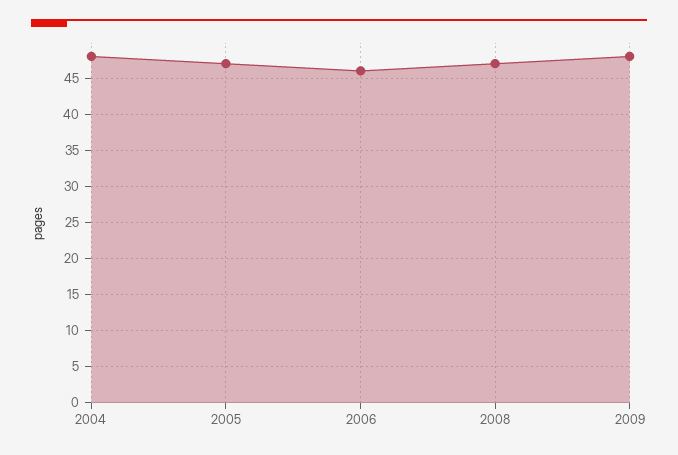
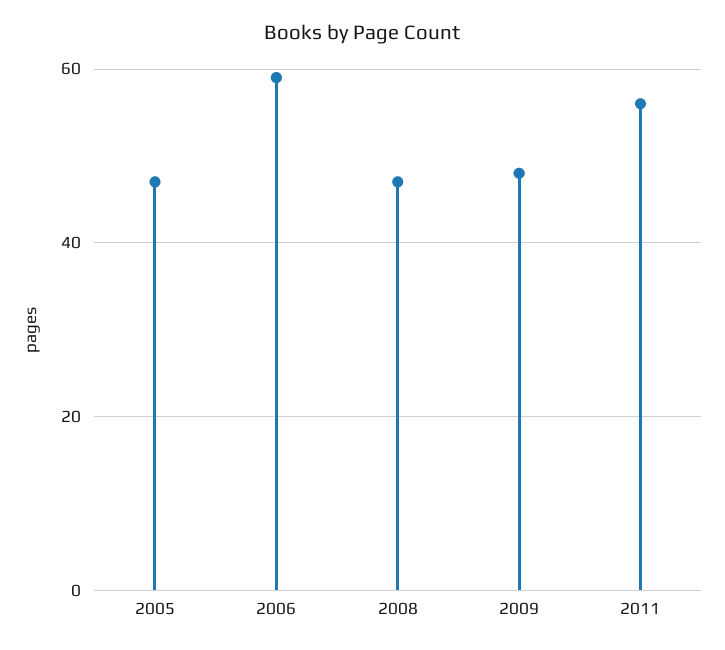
2004: 48 -> none
2006: 46 -> 60
2011: none -> 55

